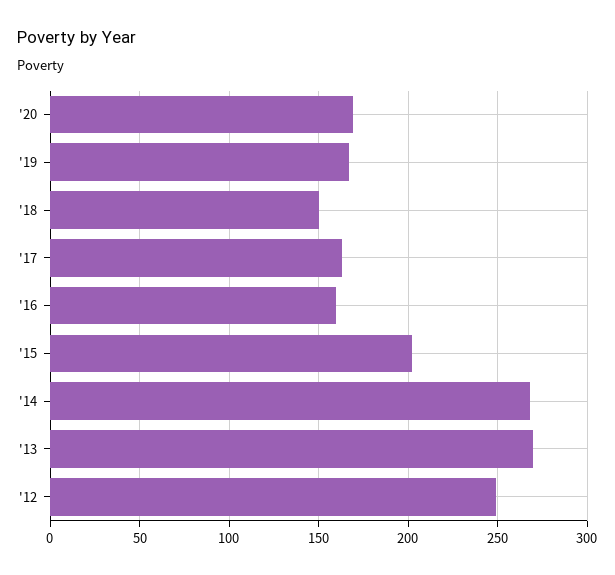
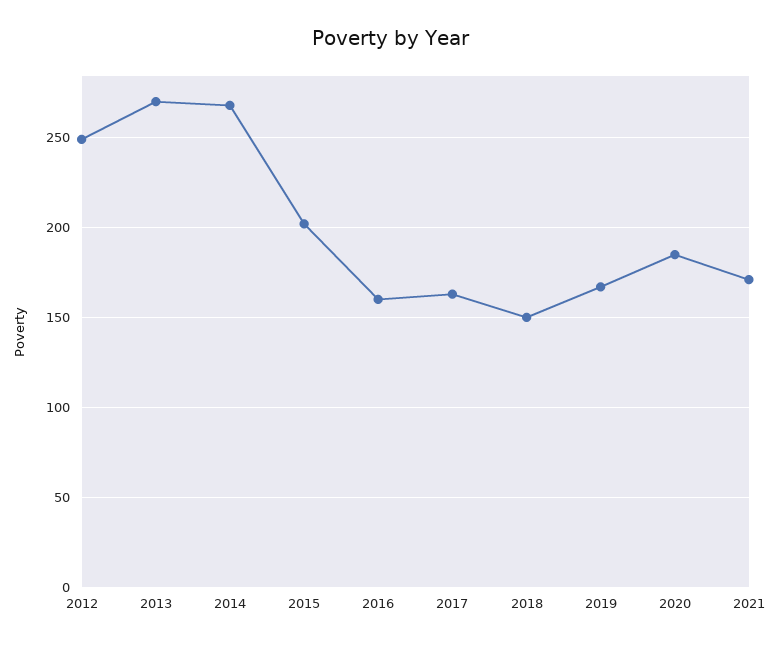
'20: 170 -> 185
2021: none -> 170

